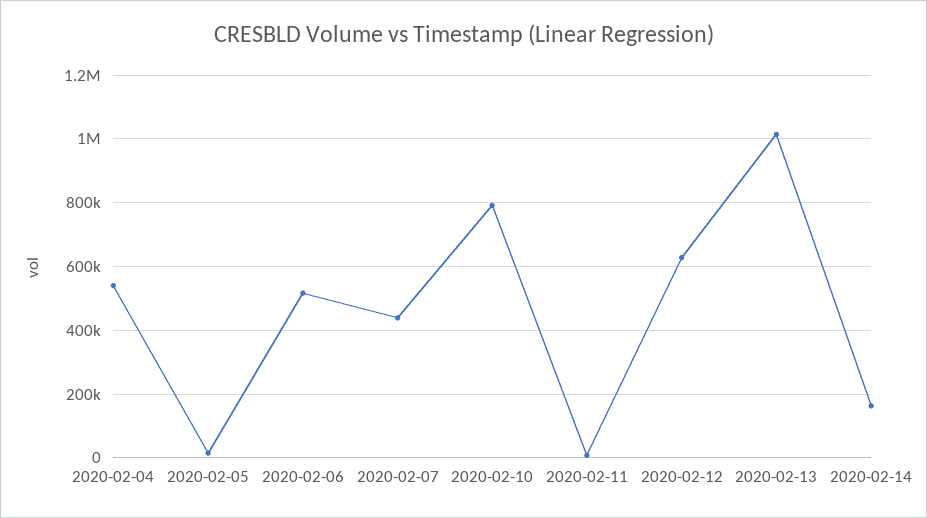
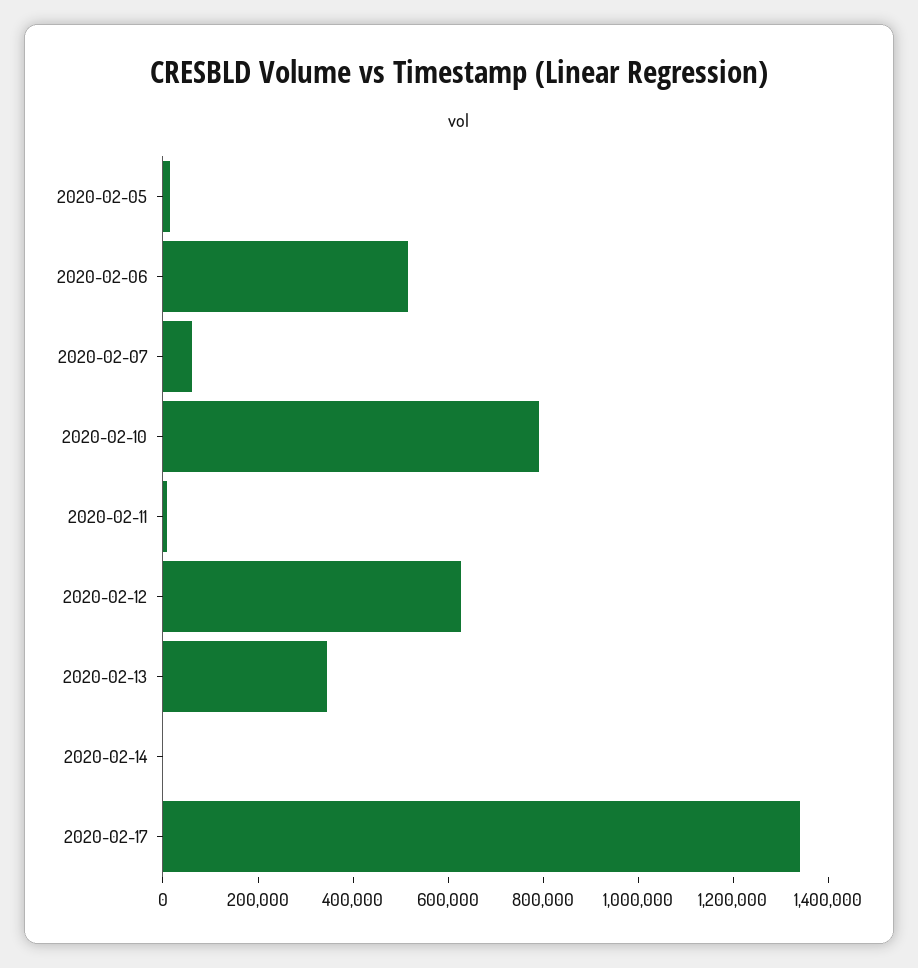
2020-02-04: 540000 -> none
2020-02-07: 440000 -> 50000
2020-02-13: 1020000 -> 350000
2020-02-14: 160000 -> 0
2020-02-17: none -> 1350000

